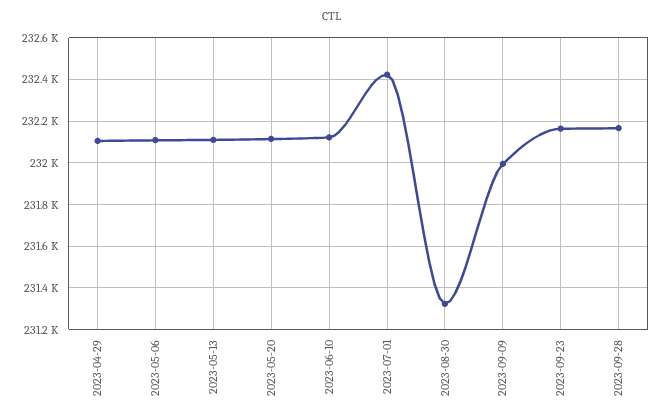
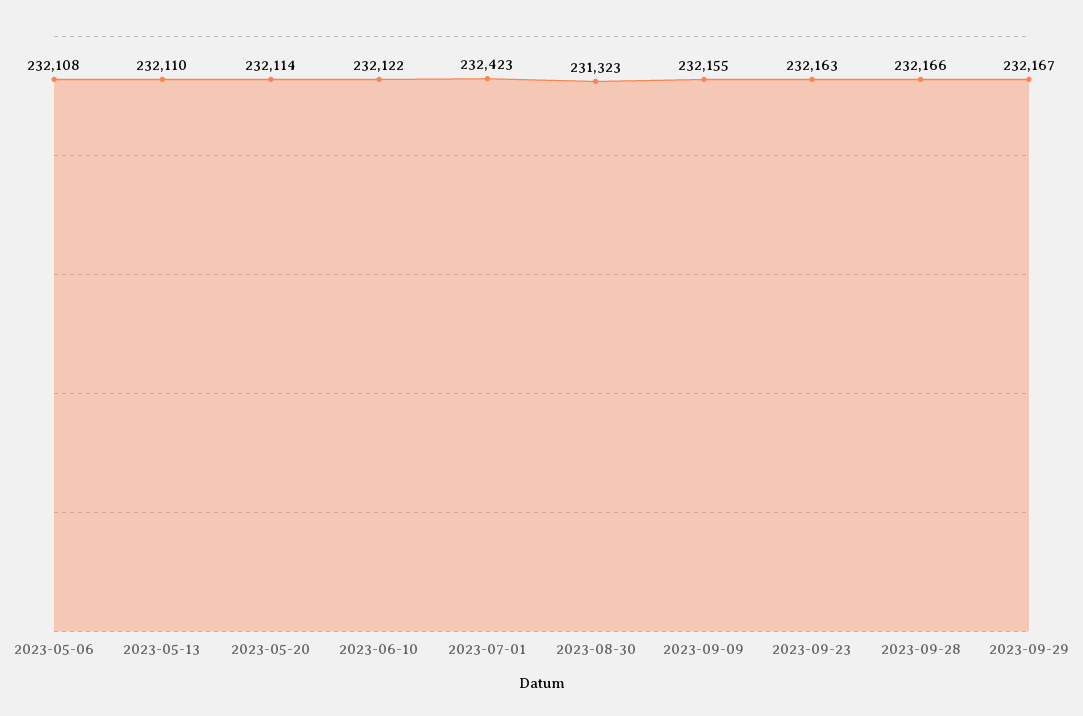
2023-04-29: 232100 -> none
2023-09-09: 232000 -> 232155
2023-09-29: none -> 232167

